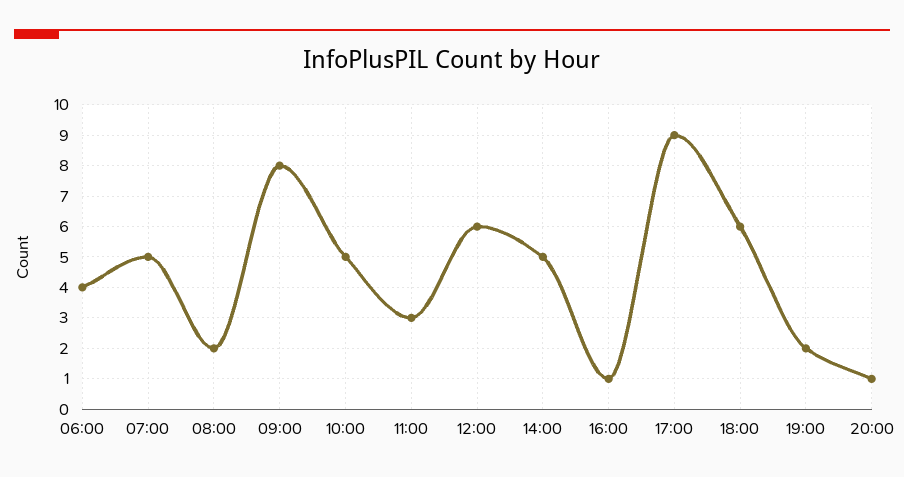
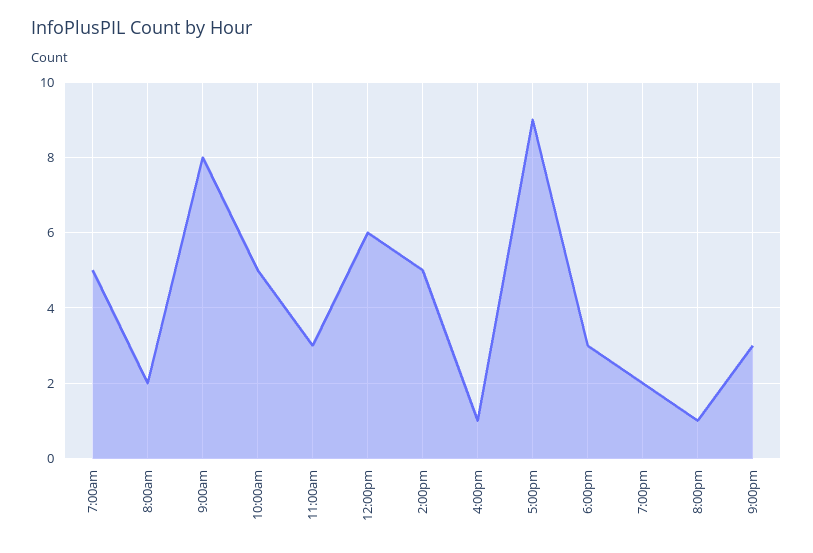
06:00: 4 -> none
18:00: 6 -> 3
9:00pm: none -> 3

